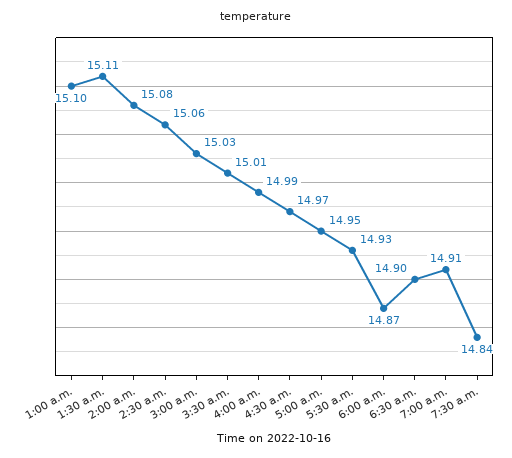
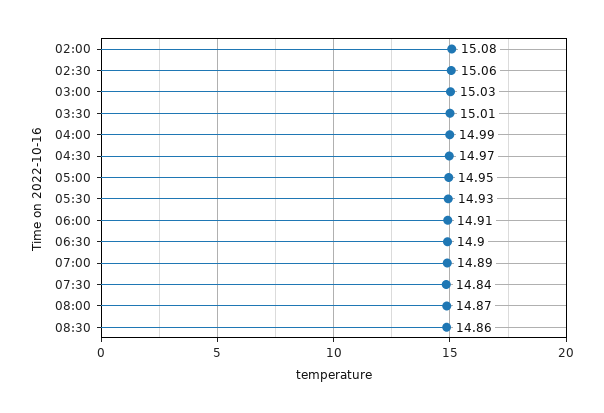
1:00 a.m.: 15.1 -> none
1:30 a.m.: 15.11 -> none
6:00 a.m.: 14.87 -> 14.91
7:00 a.m.: 14.91 -> 14.89
08:00: none -> 14.87
08:30: none -> 14.86

